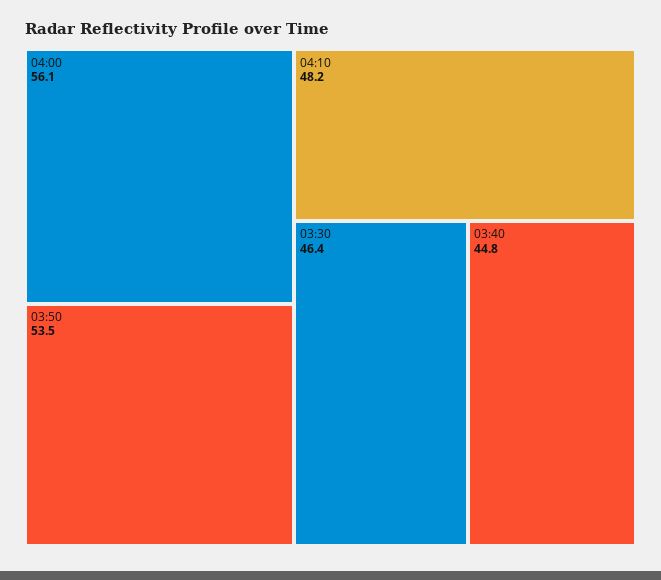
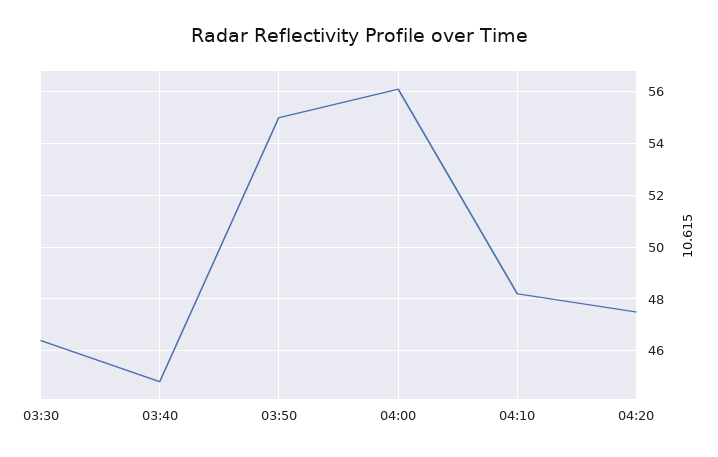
03:50: 53.5 -> 55
04:20: none -> 47.5

